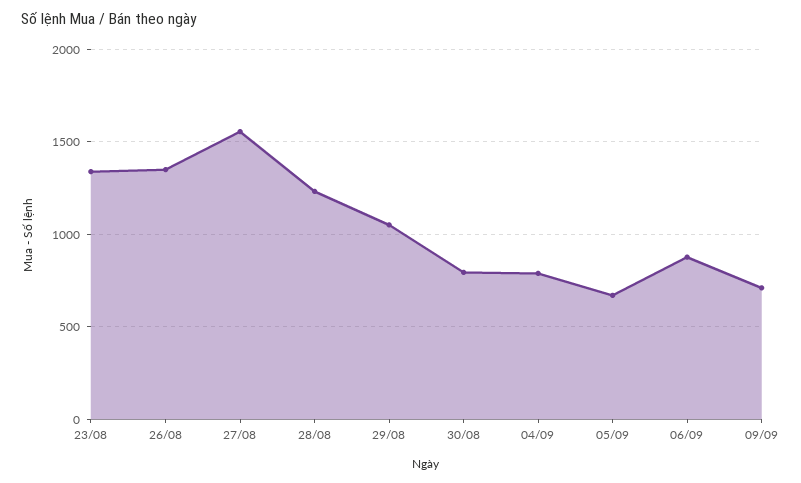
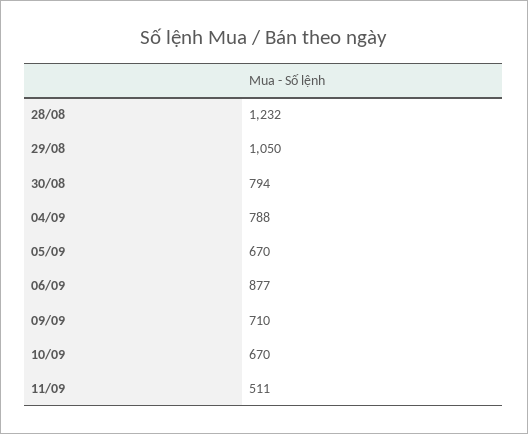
23/08: 1350 -> none
26/08: 1350 -> none
27/08: 1550 -> none
10/09: none -> 670
11/09: none -> 511

